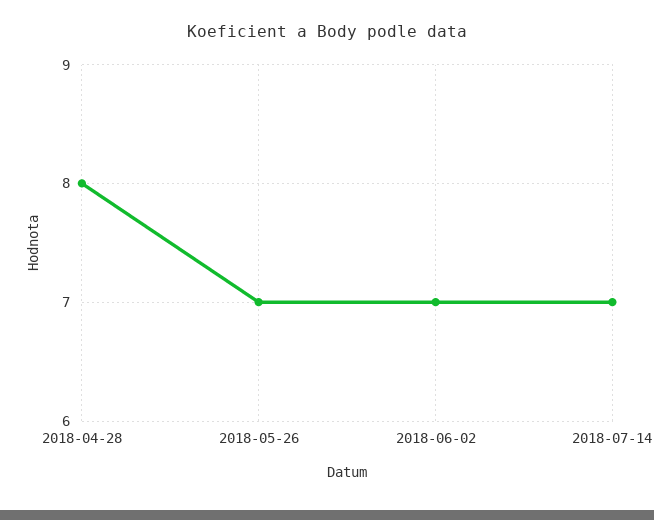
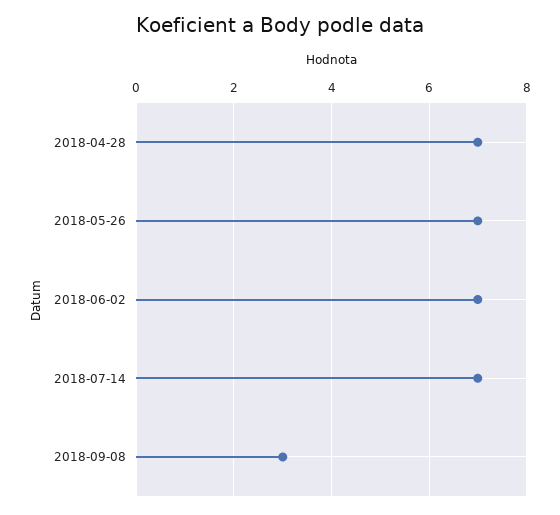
2018-04-28: 8 -> 7
2018-09-08: none -> 3

